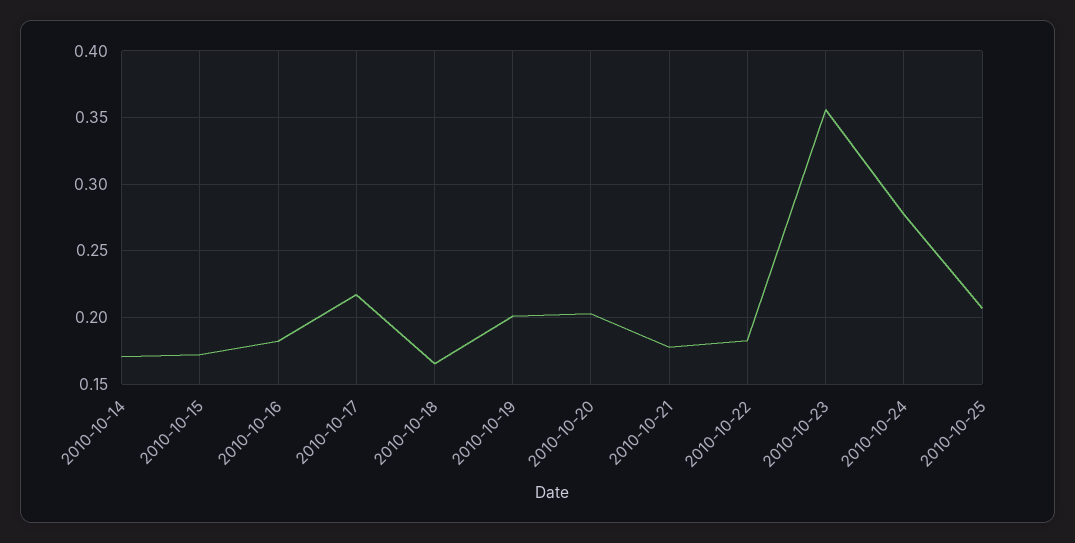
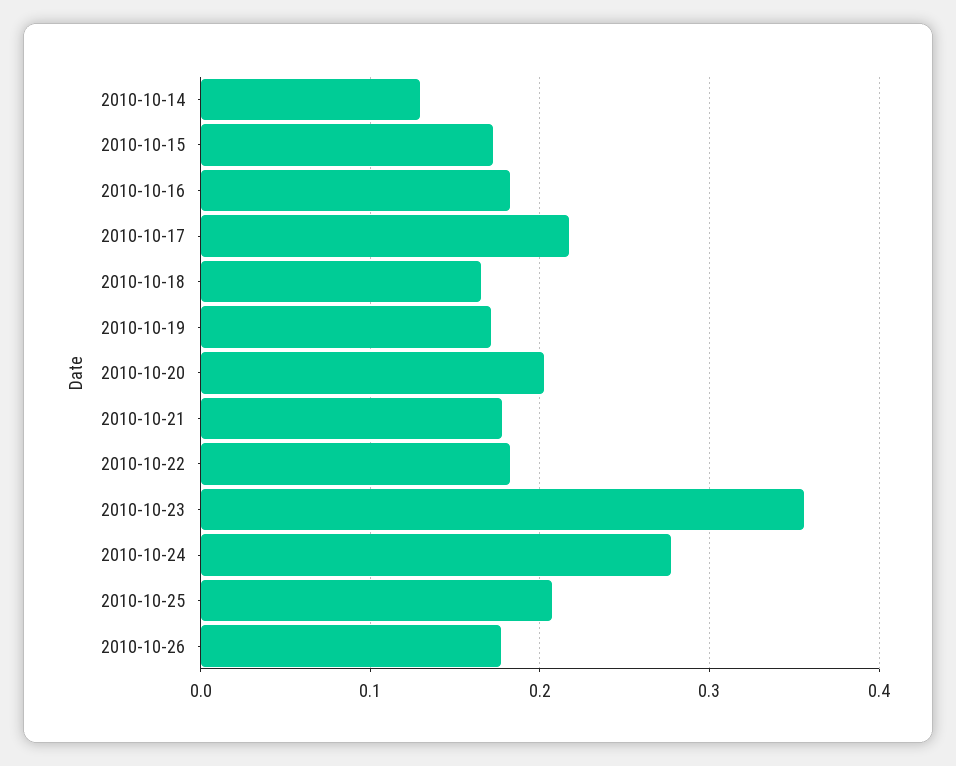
2010-10-14: 0.17 -> 0.13
2010-10-19: 0.2 -> 0.17
2010-10-26: none -> 0.18

